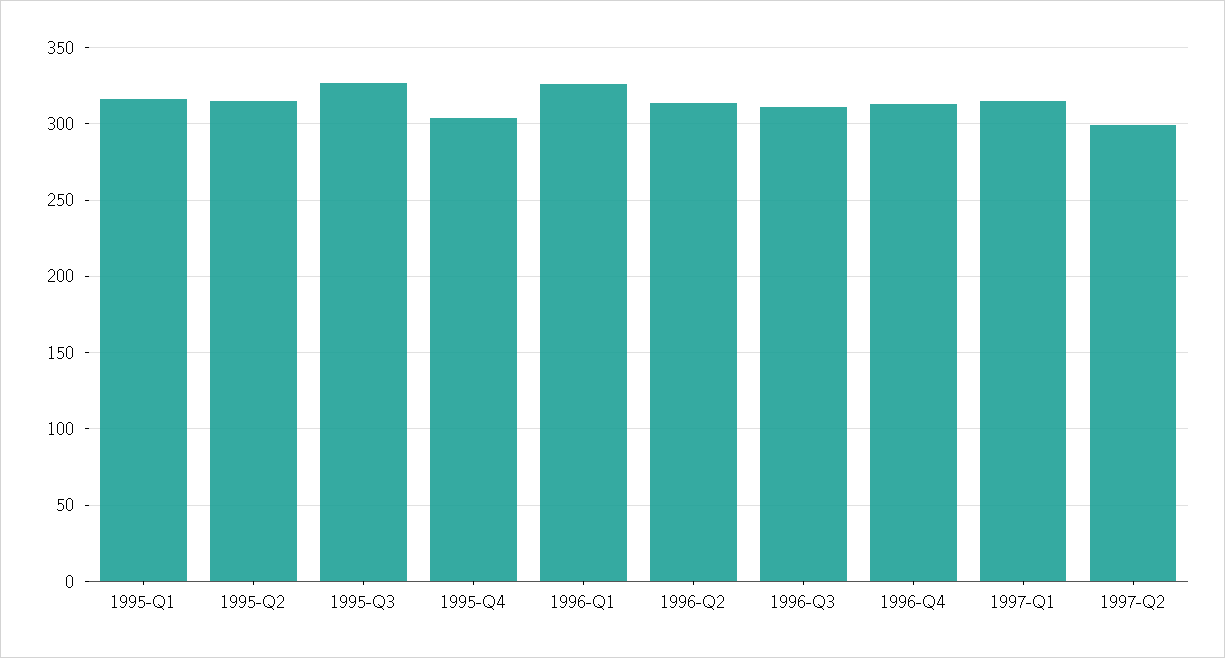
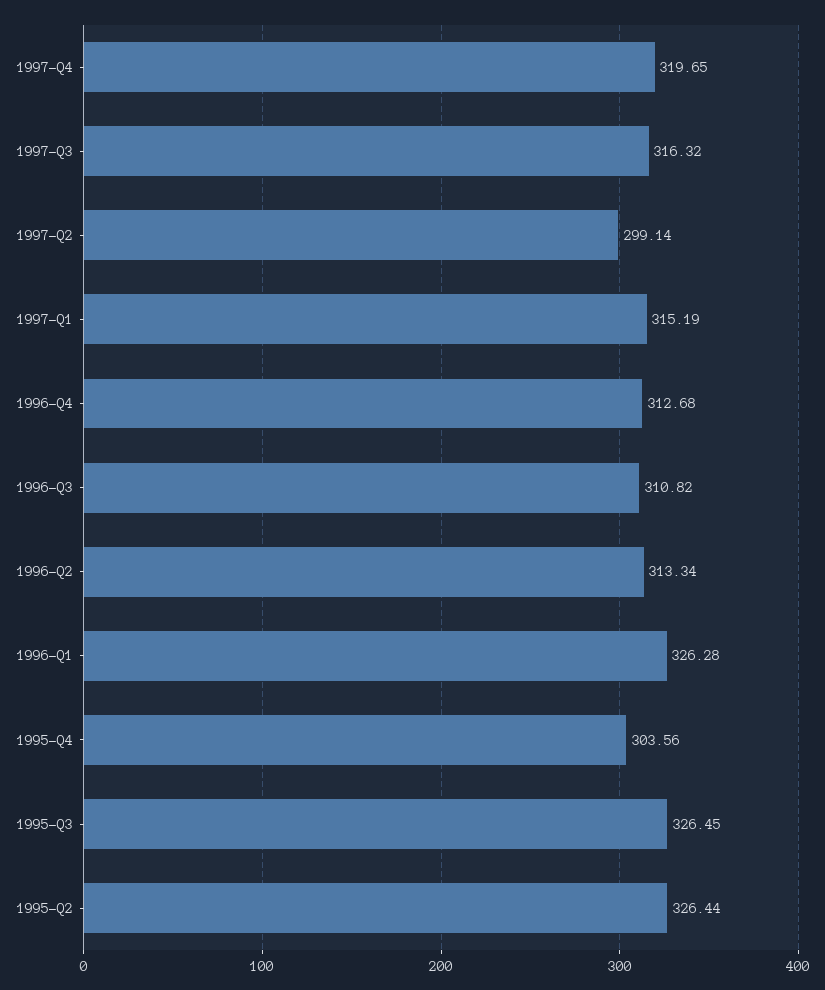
1995-Q1: 315 -> none
1995-Q2: 315 -> 326.44
1997-Q4: none -> 319.65
1997-Q3: none -> 316.32

